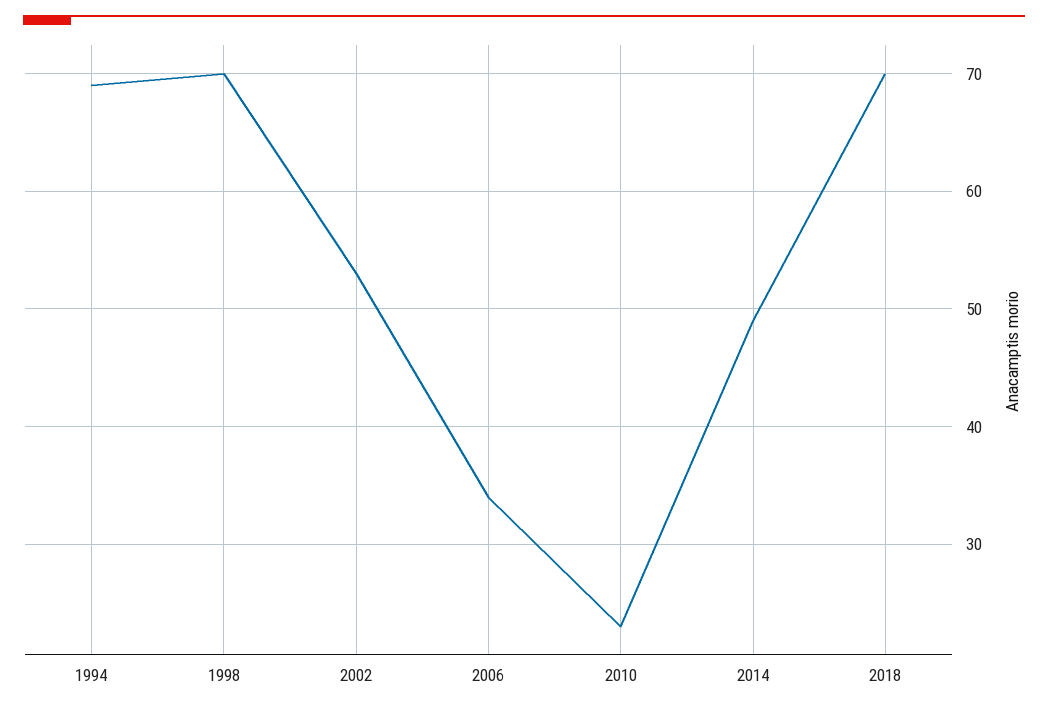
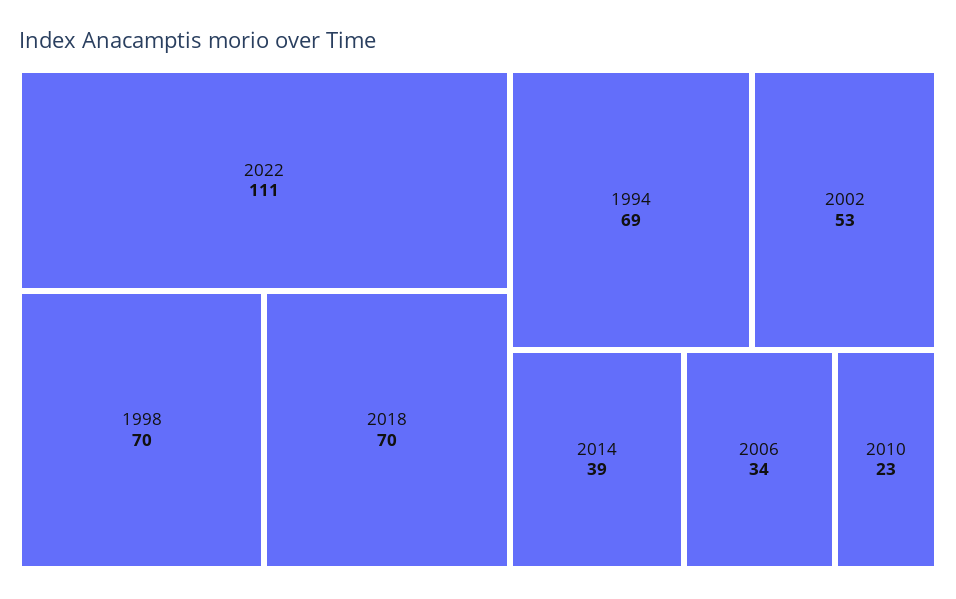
2014: 49 -> 39
2022: none -> 111

